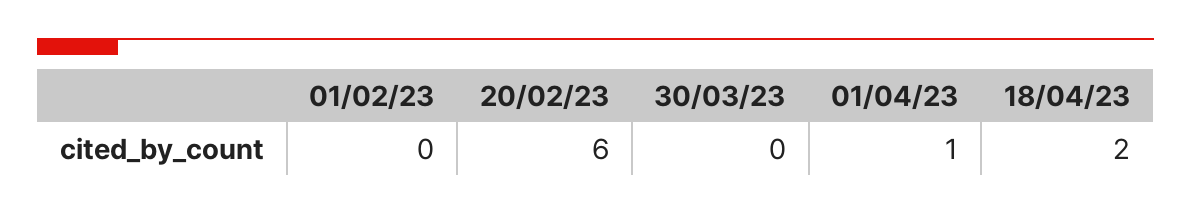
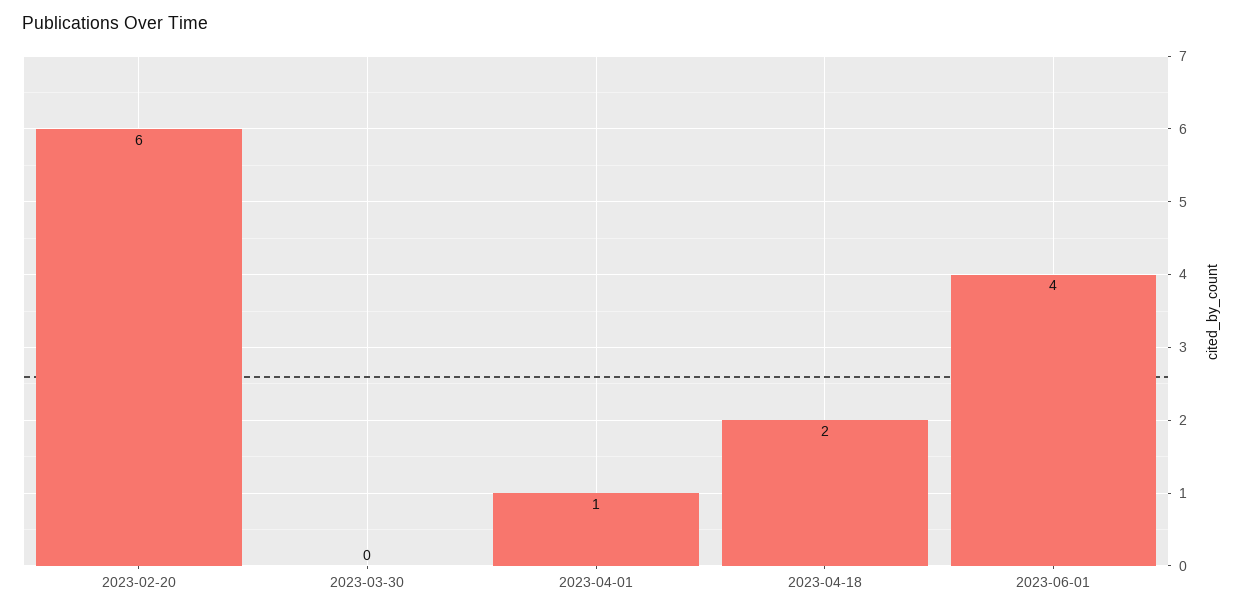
01/02/23: 0 -> none
2023-06-01: none -> 4

